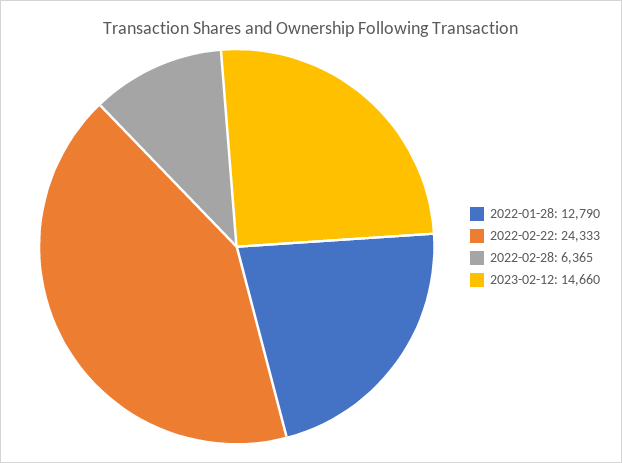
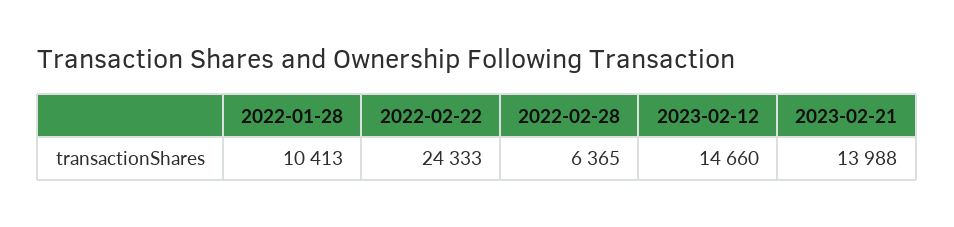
2022-01-28: 12790 -> 10413
2023-02-21: none -> 13988

